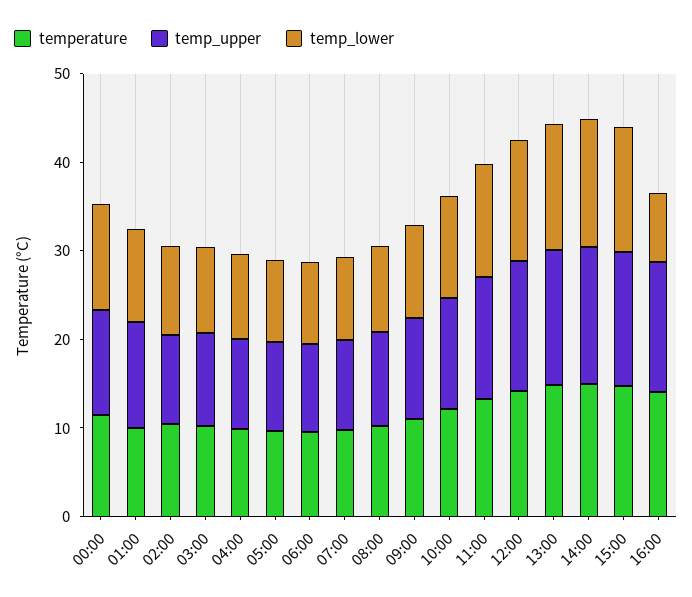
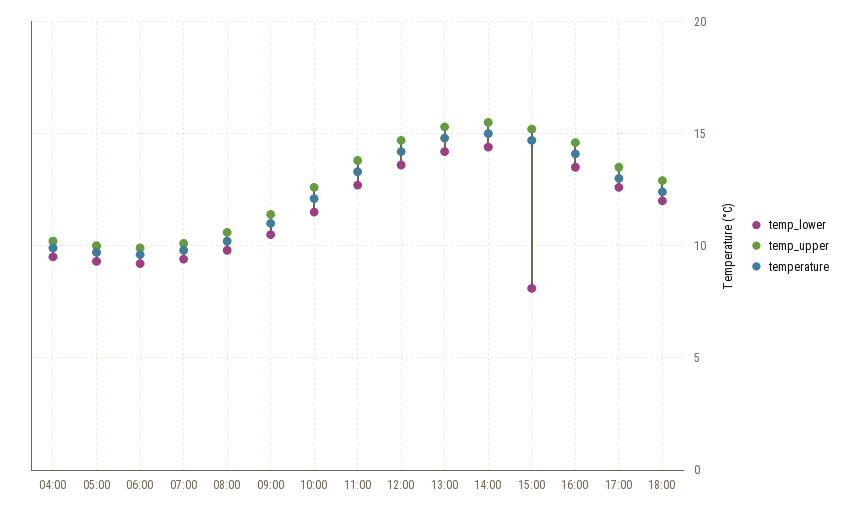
temperature, 00:00: 12 -> none
temp_upper, 00:00: 12 -> none
temp_lower, 00:00: 12 -> none
temperature, 01:00: 10 -> none
temp_upper, 01:00: 12 -> none
temp_lower, 01:00: 10 -> none
temperature, 02:00: 10 -> none
temp_upper, 02:00: 10 -> none
temp_lower, 02:00: 10 -> none
temperature, 03:00: 10 -> none
temp_upper, 03:00: 10 -> none
temp_lower, 03:00: 10 -> none
temp_lower, 15:00: 14 -> 8
temp_lower, 16:00: 8 -> 13.5
temp_lower, 17:00: none -> 12.5
temp_upper, 17:00: none -> 13.5
temperature, 17:00: none -> 13
temp_lower, 18:00: none -> 12
temp_upper, 18:00: none -> 13
temperature, 18:00: none -> 12.5

